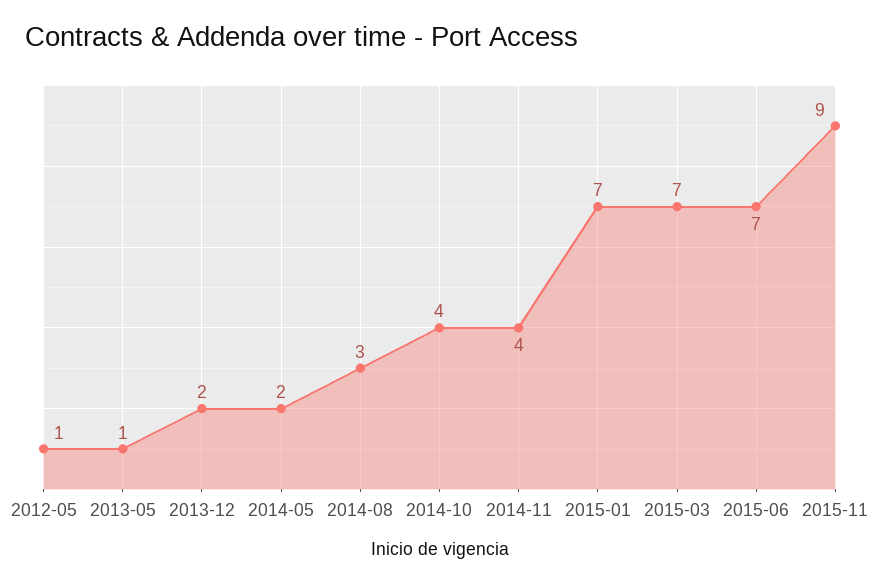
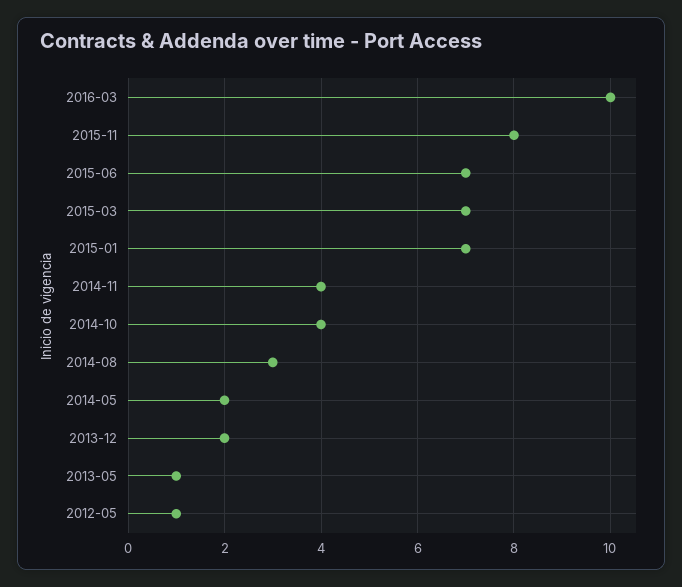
2015-11: 9 -> 8
2016-03: none -> 10

